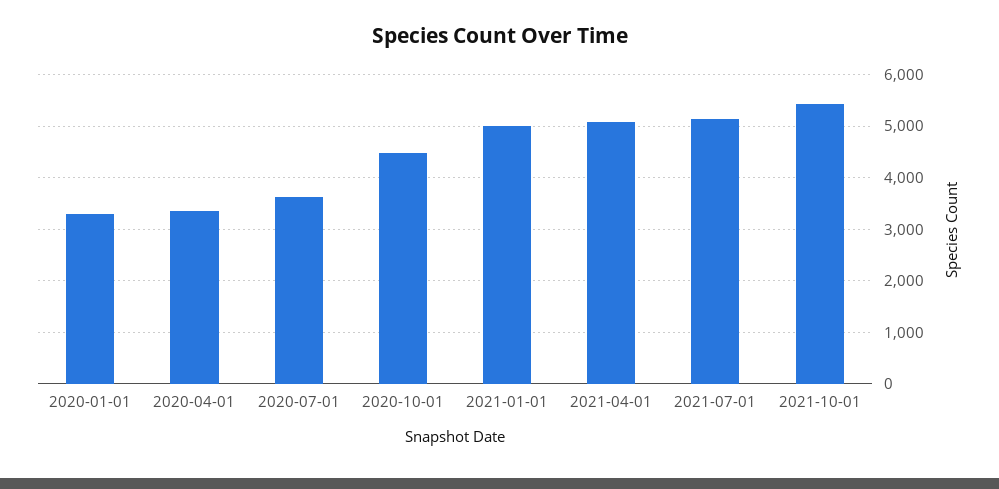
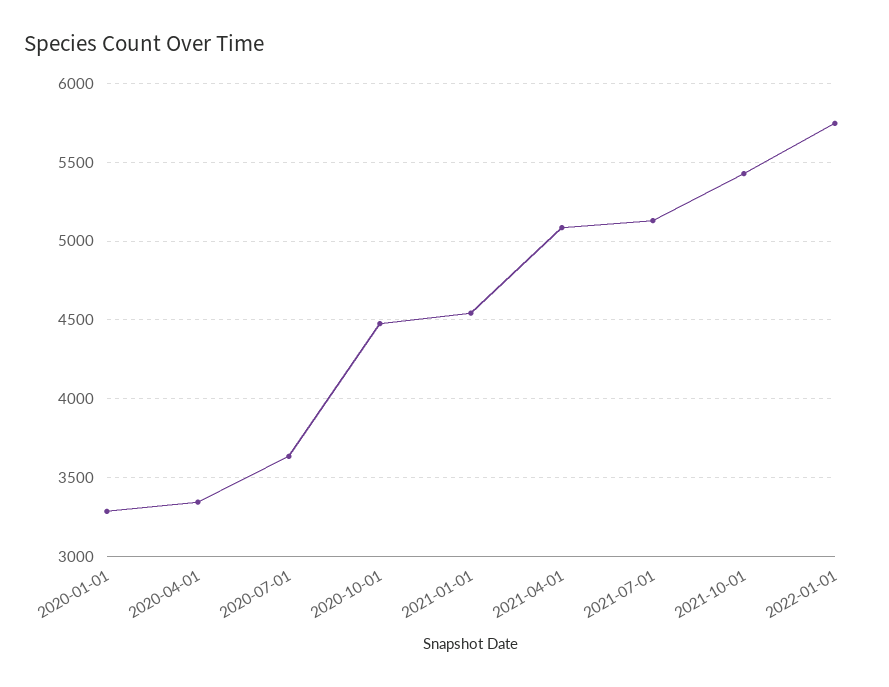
2021-01-01: 5000 -> 4550
2022-01-01: none -> 5750

